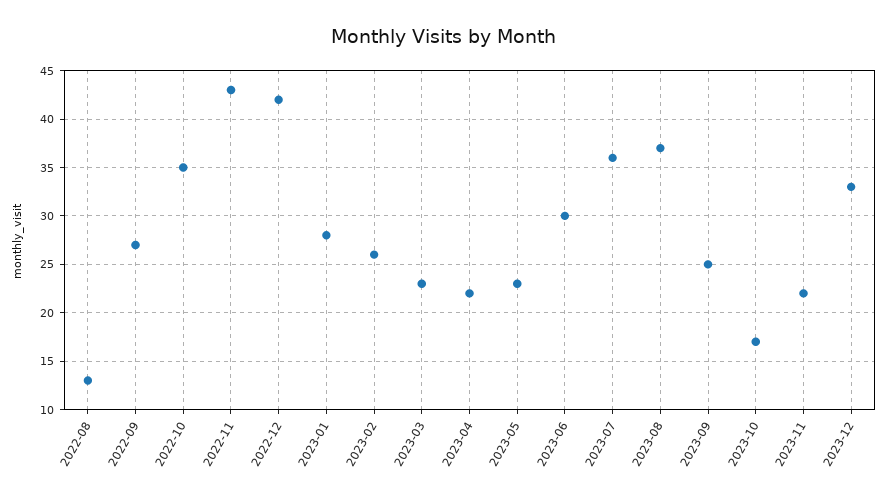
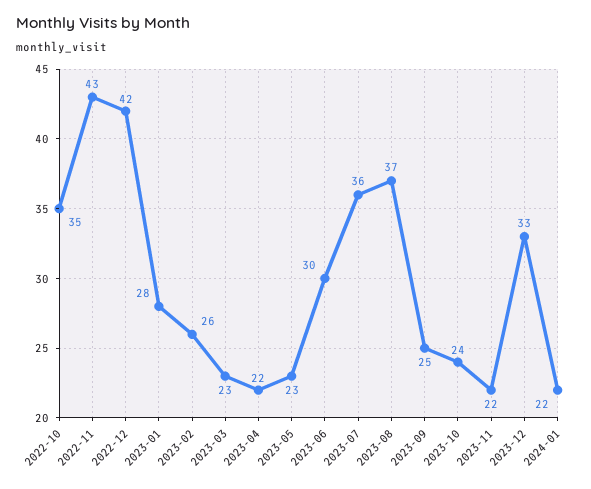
2022-08: 13 -> none
2022-09: 27 -> none
2023-10: 17 -> 24
2024-01: none -> 22

